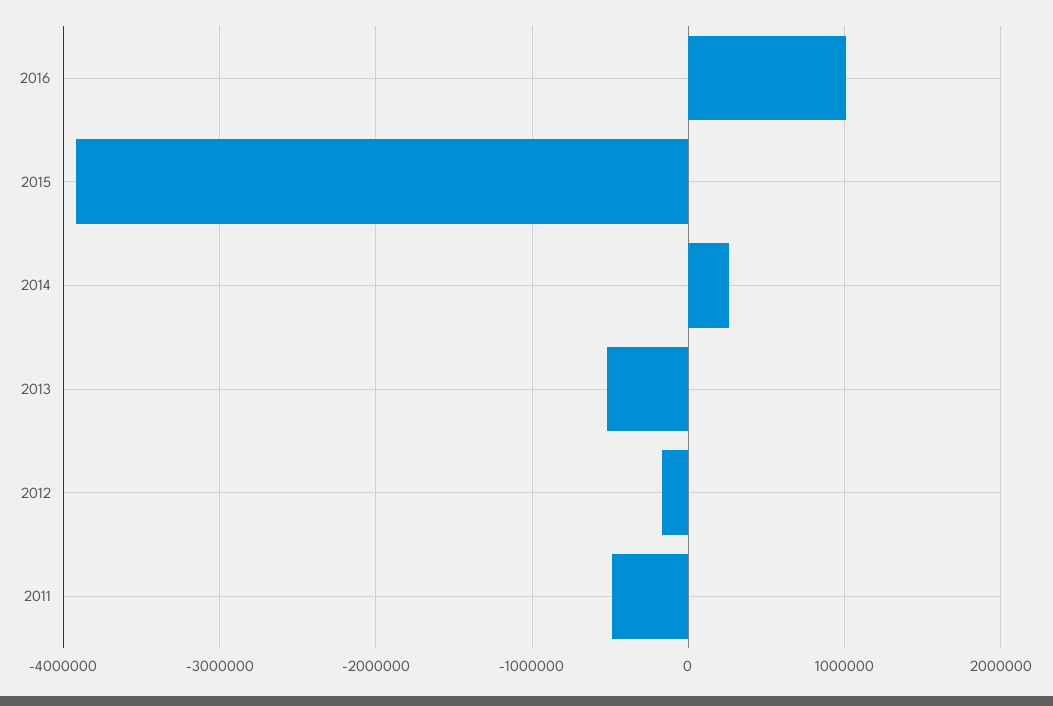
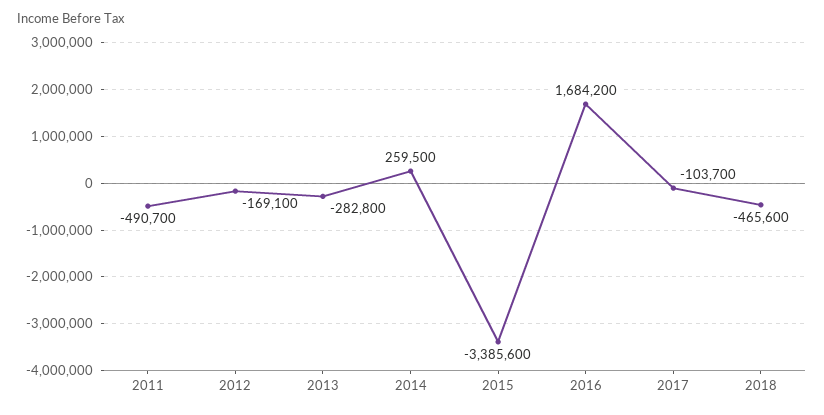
2016: 1000000 -> 1684200
2015: -3900000 -> -3385600
2013: -500000 -> -282800
2017: none -> -103700
2018: none -> -465600

